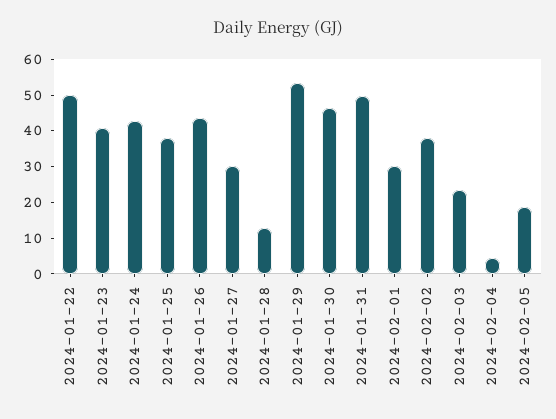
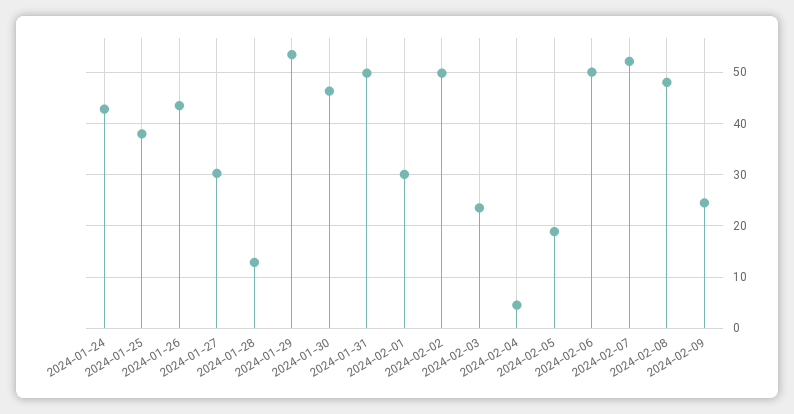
2024-01-22: 50 -> none
2024-01-23: 40 -> none
2024-02-02: 37.5 -> 50
2024-02-06: none -> 50
2024-02-07: none -> 52
2024-02-08: none -> 48
2024-02-09: none -> 24

